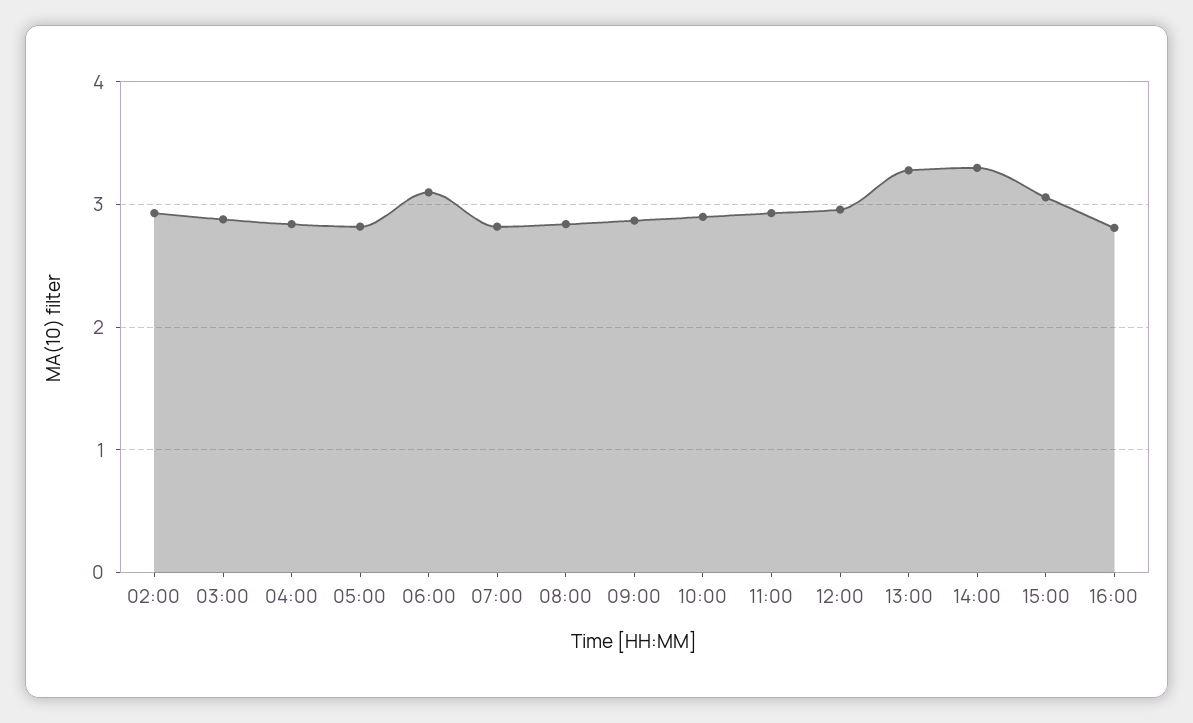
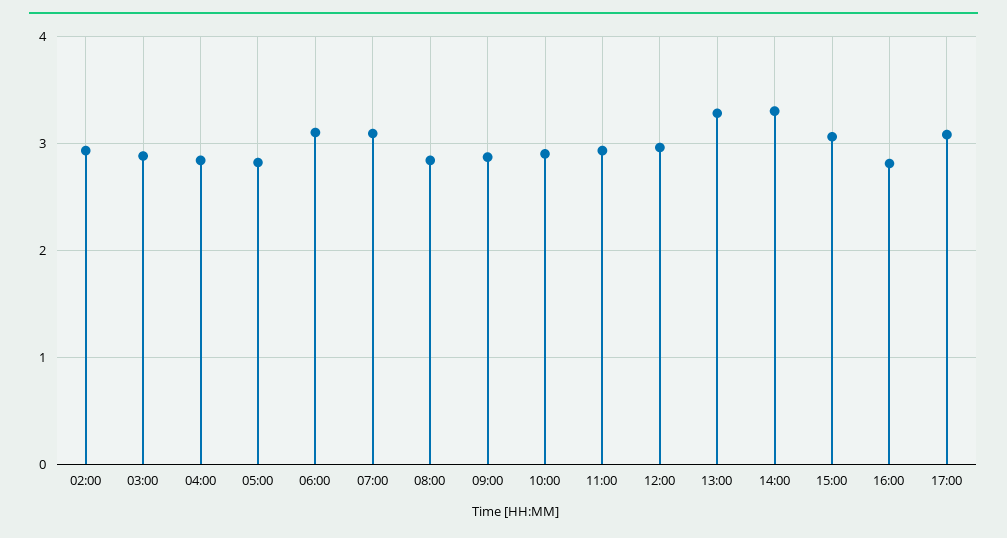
07:00: 2.8 -> 3.1
17:00: none -> 3.1

